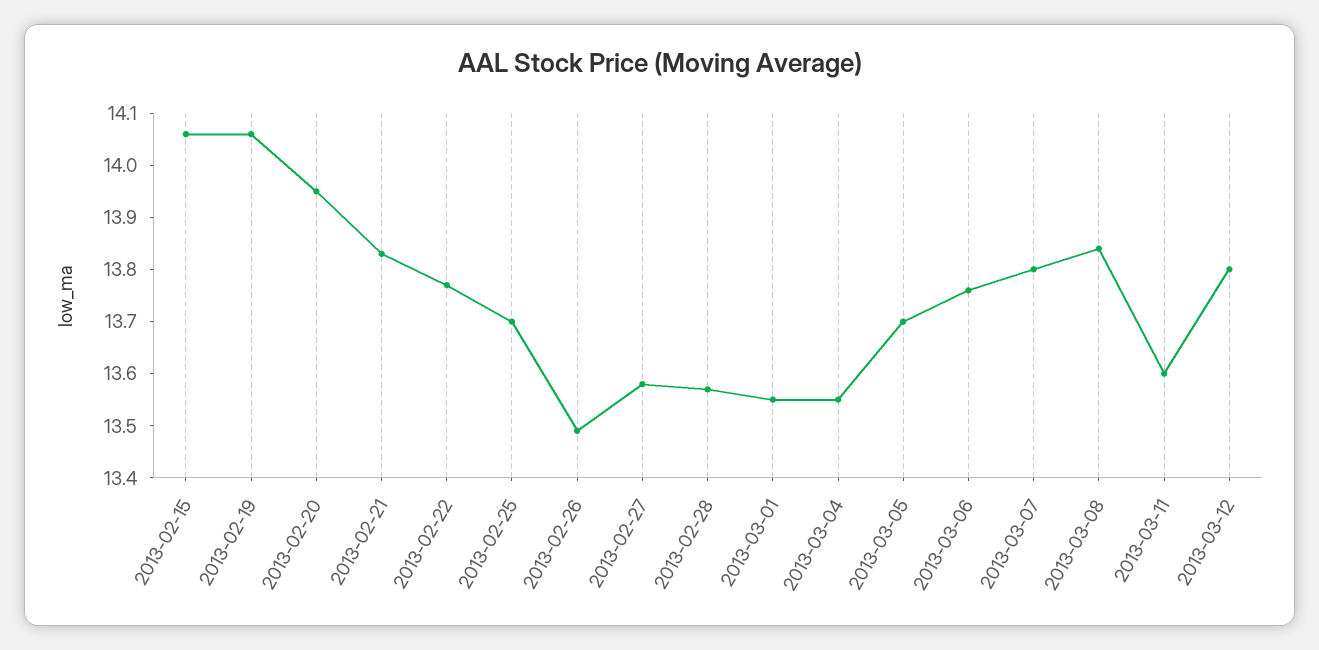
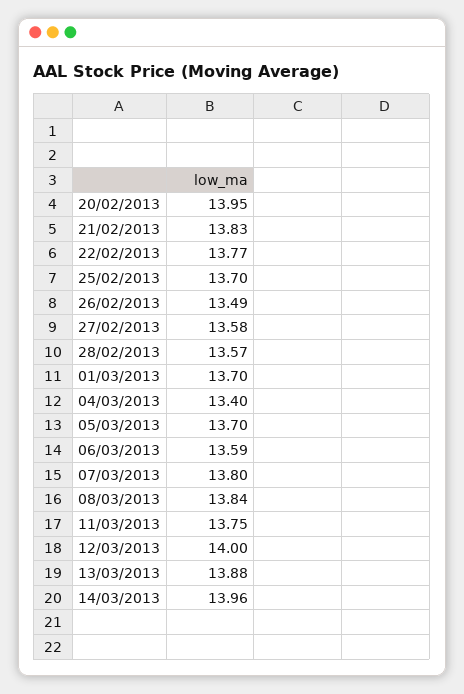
2013-02-15: 14.05 -> none
2013-02-19: 14.05 -> none
2013-03-01: 13.55 -> 13.7
2013-03-04: 13.55 -> 13.4
2013-03-06: 13.75 -> 13.59
2013-03-11: 13.6 -> 13.75
2013-03-12: 13.8 -> 14
13/03/2013: none -> 13.88
14/03/2013: none -> 13.96

